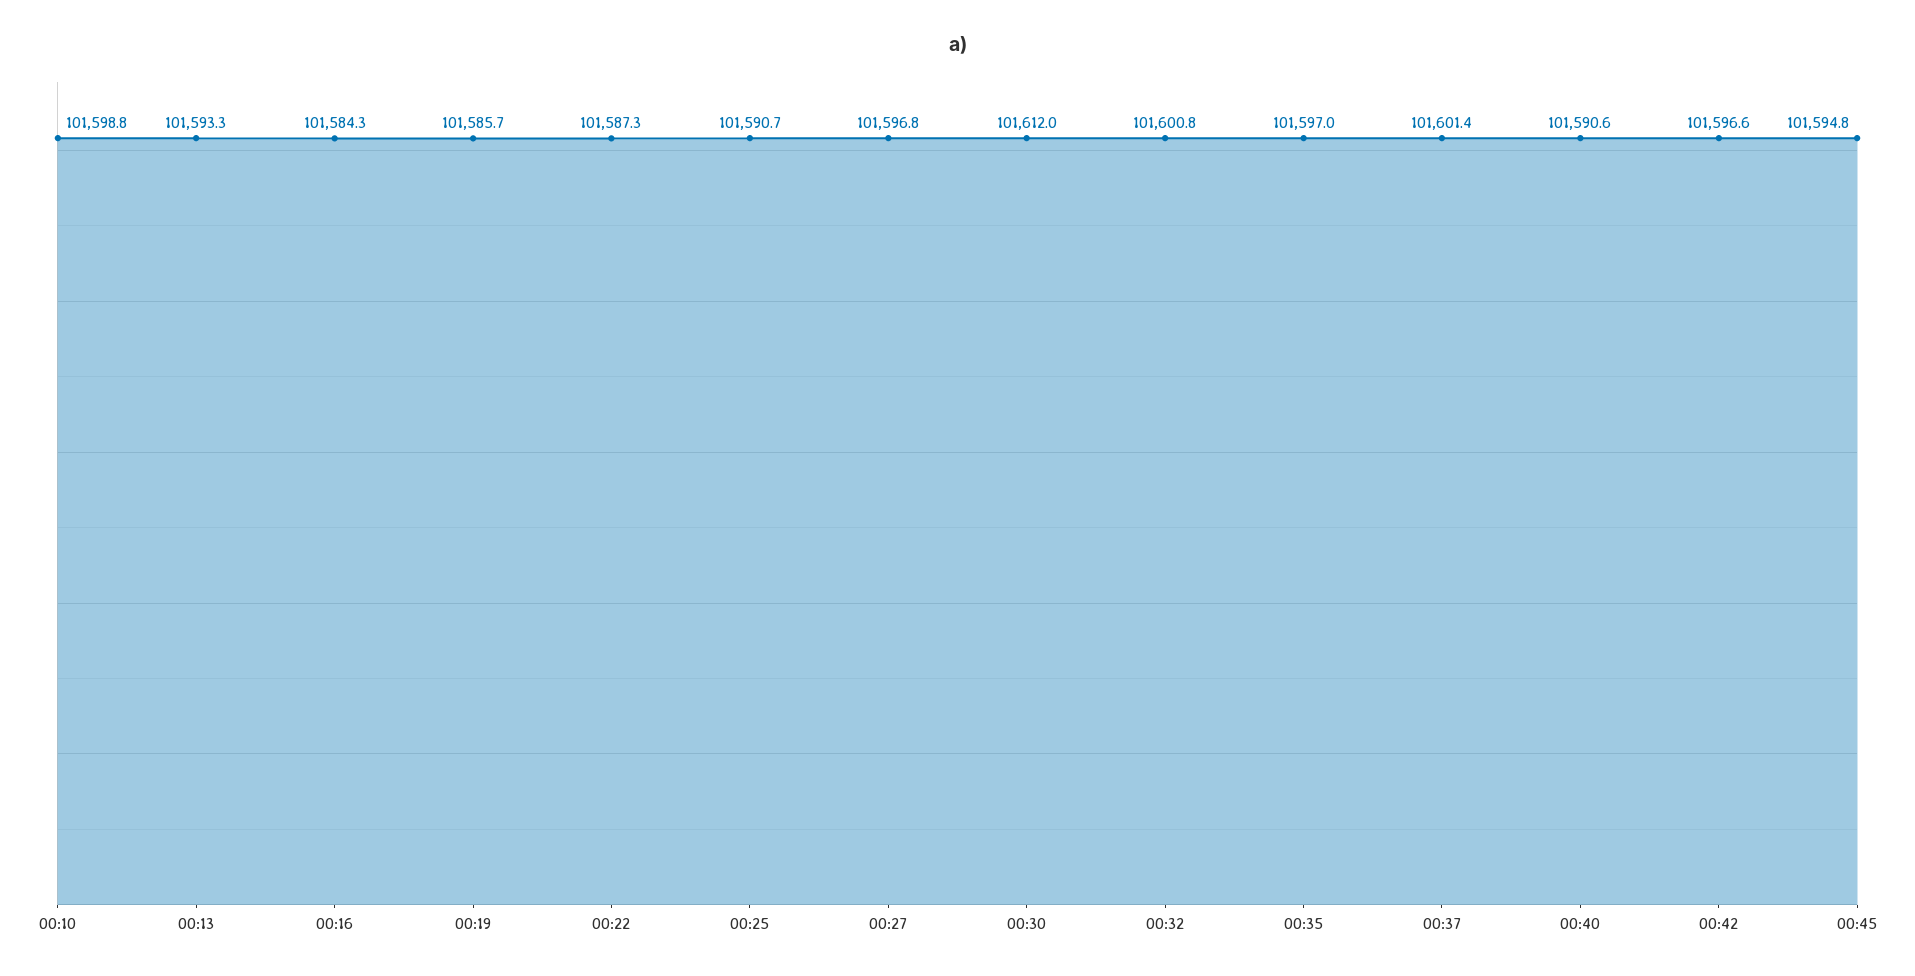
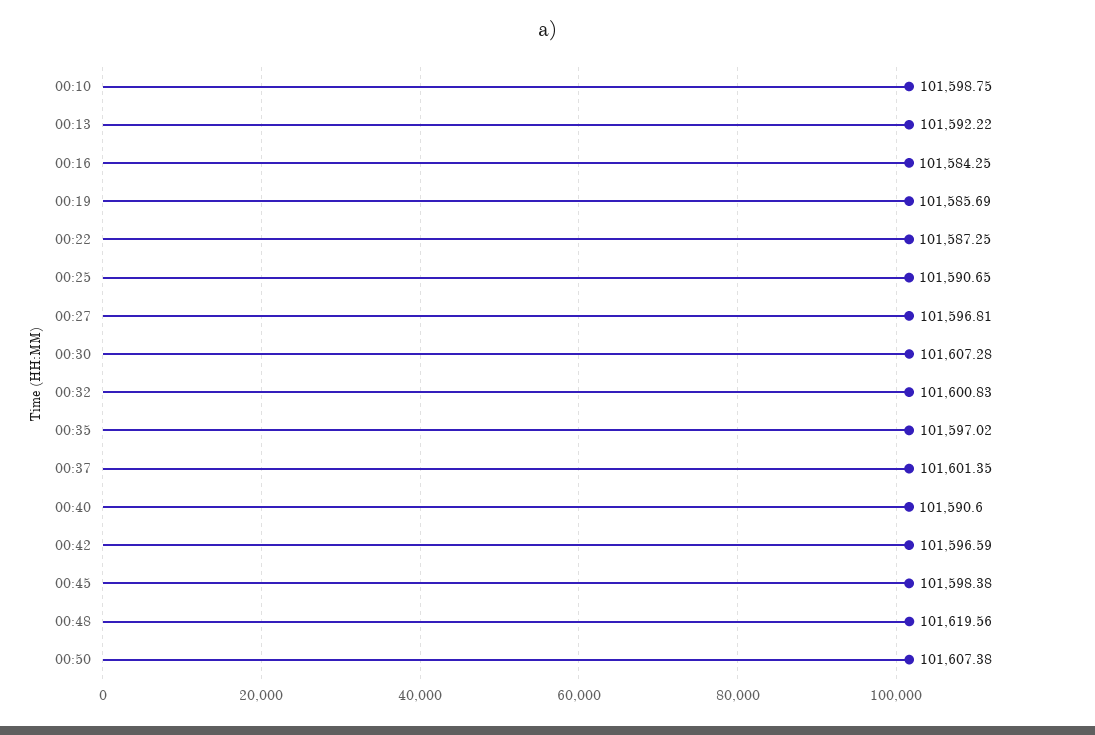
00:13: 101593.3 -> 101592.22
00:30: 101612 -> 101607.28
00:45: 101594.8 -> 101598.38
00:48: none -> 101619.56
00:50: none -> 101607.38

